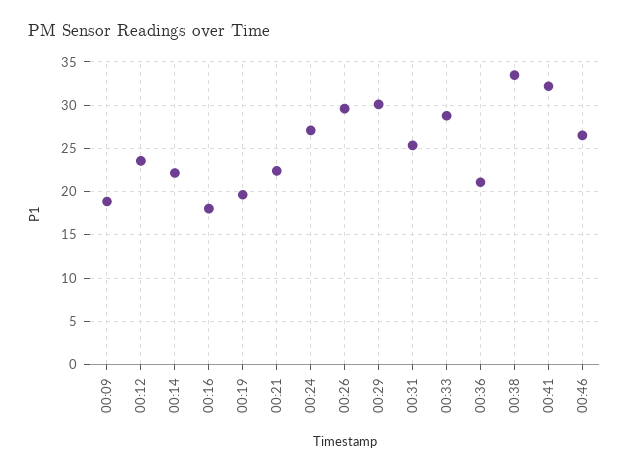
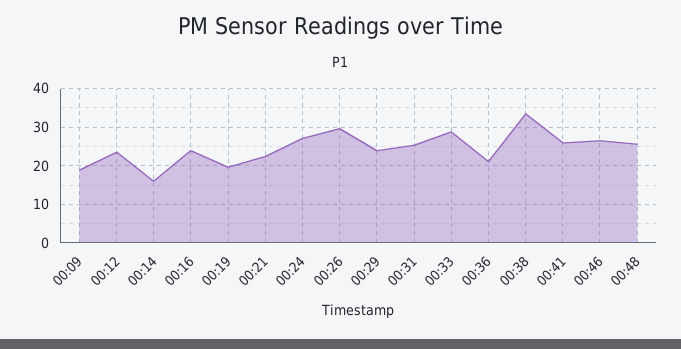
00:14: 22 -> 16
00:16: 18 -> 24
00:29: 30 -> 24
00:41: 32 -> 26
00:48: none -> 26

